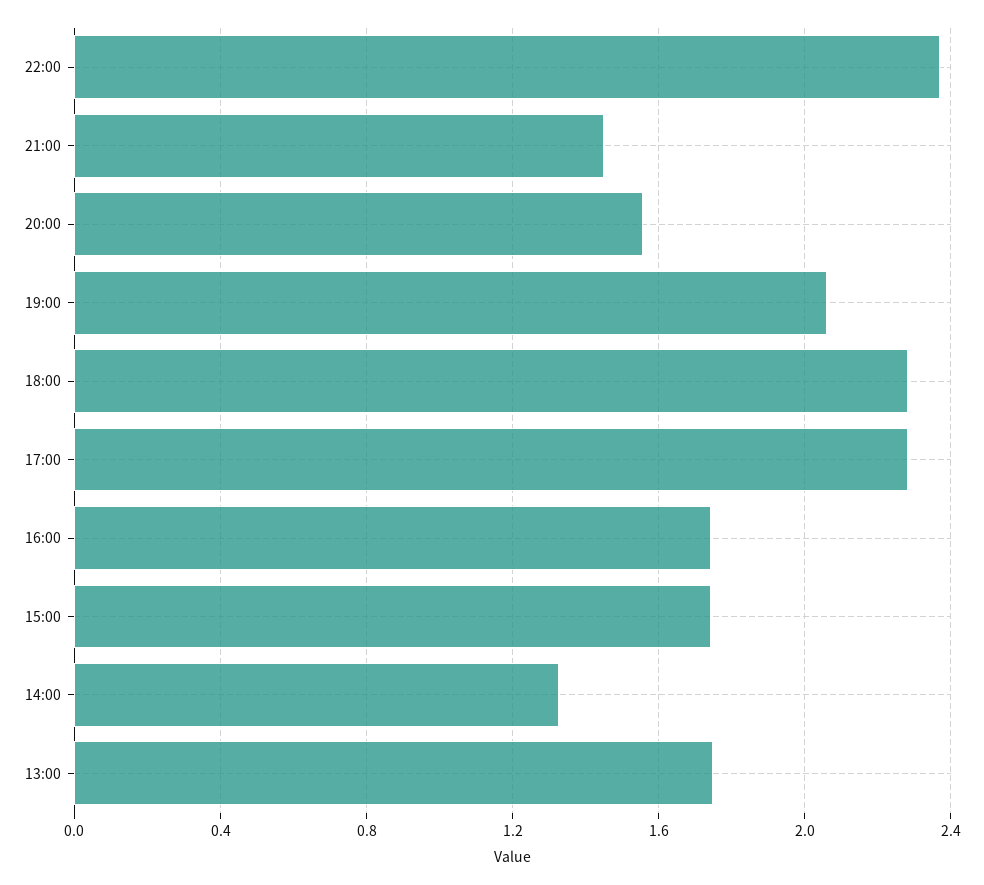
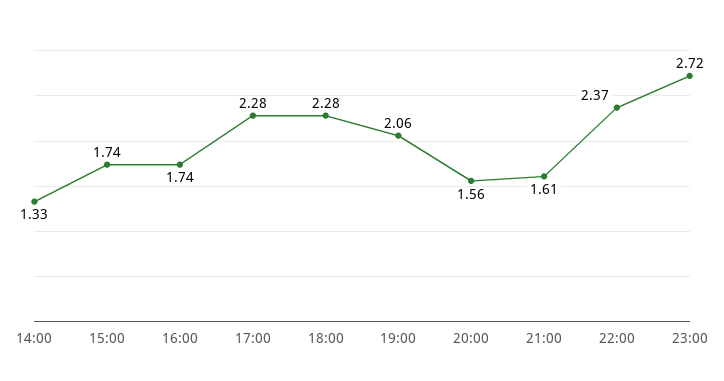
21:00: 1.45 -> 1.61
13:00: 1.75 -> none
23:00: none -> 2.72

